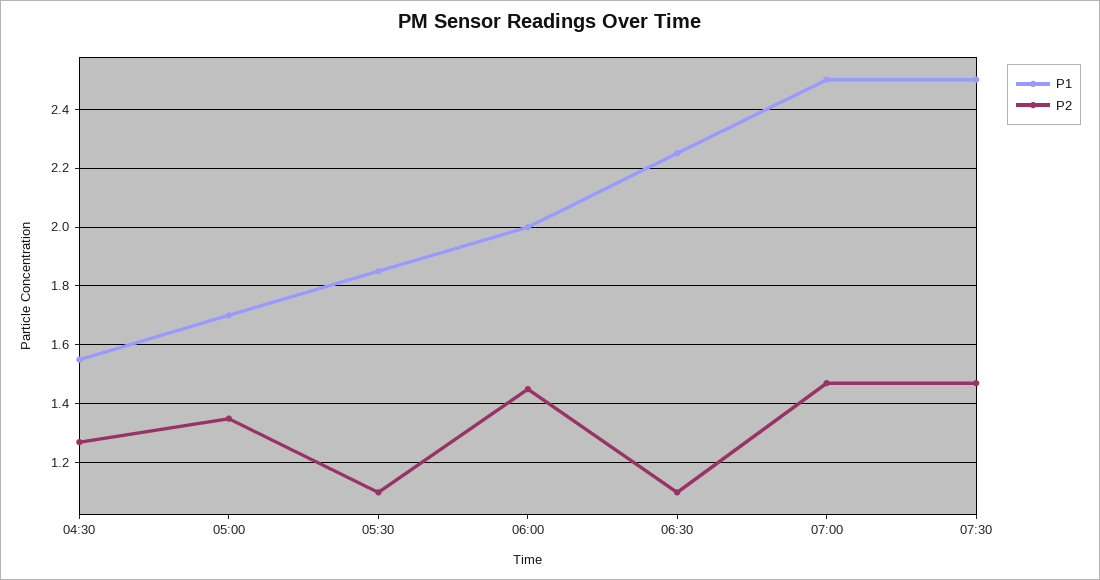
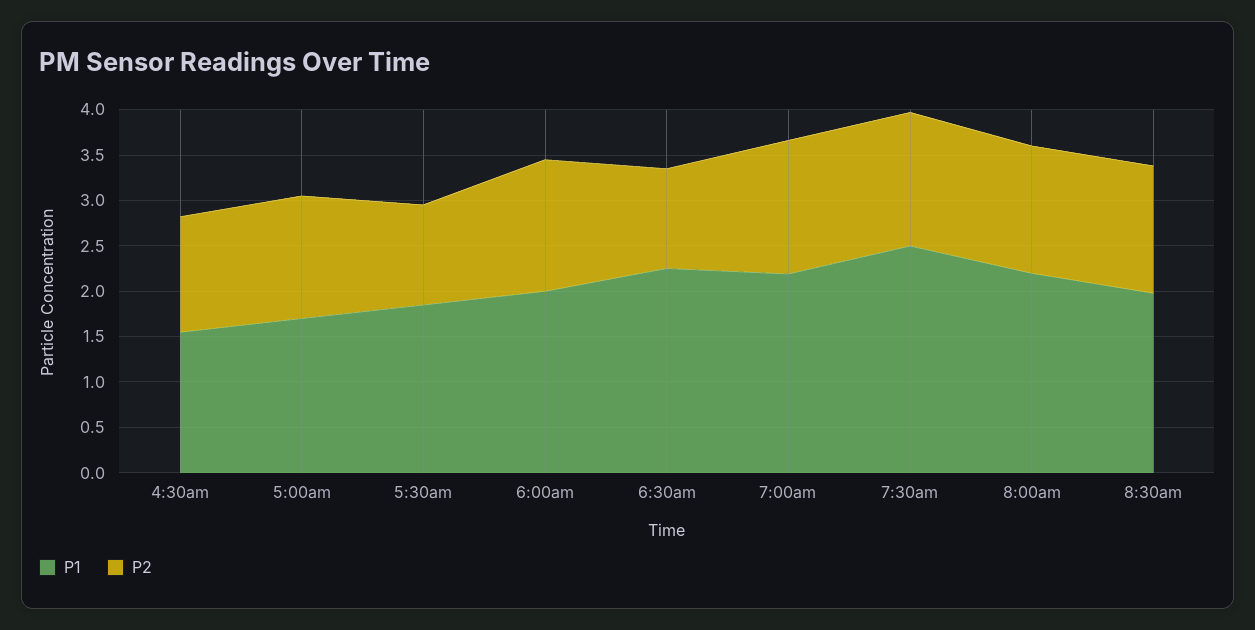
P1, 07:00: 2.5 -> 2.2
P1, 8:00am: none -> 2.2
P2, 8:00am: none -> 1.4
P1, 8:30am: none -> 2
P2, 8:30am: none -> 1.4

